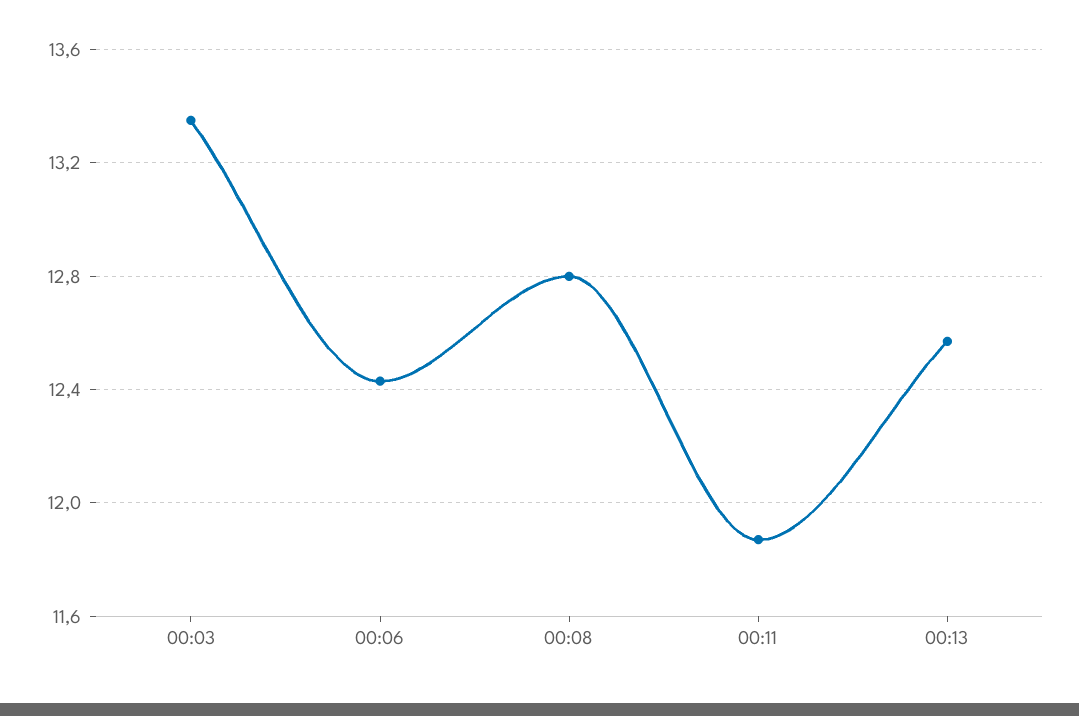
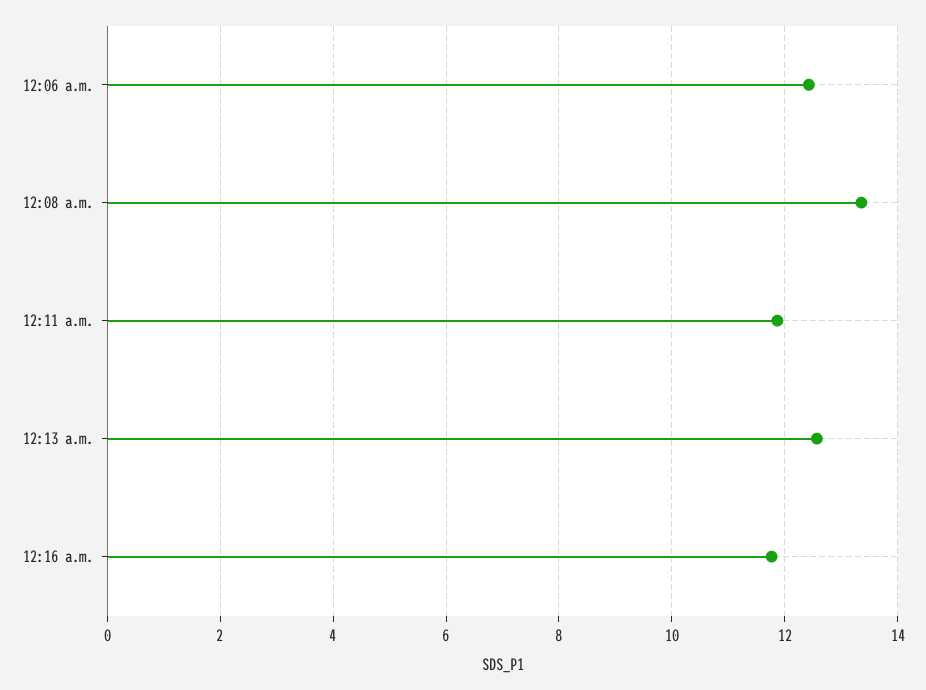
00:03: 13.35 -> none
00:08: 12.8 -> 13.4
12:16 a.m.: none -> 11.8

